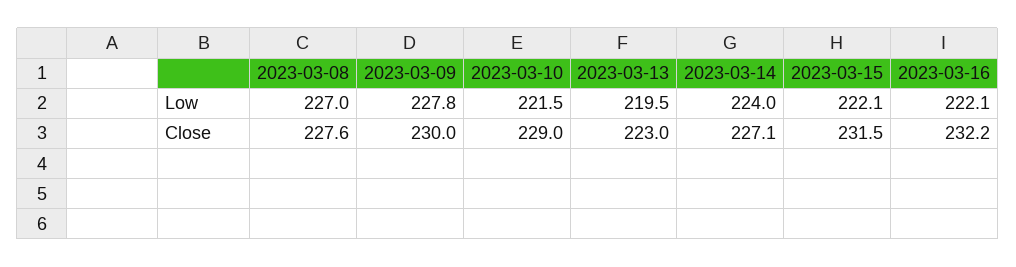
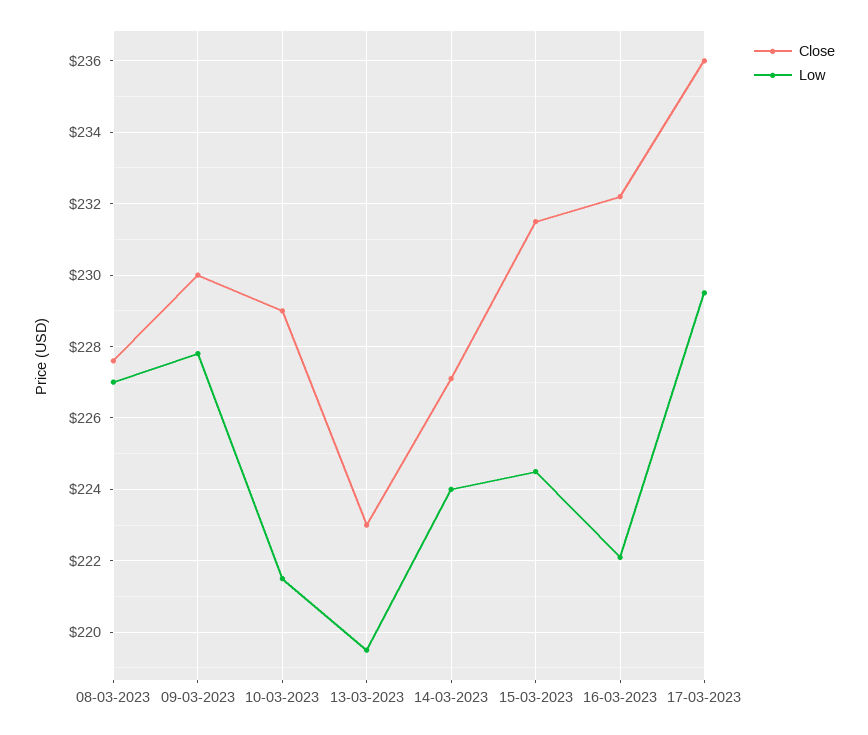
Low, 2023-03-15: 222.1 -> 224.5
Close, 17-03-2023: none -> 236
Low, 17-03-2023: none -> 229.5

